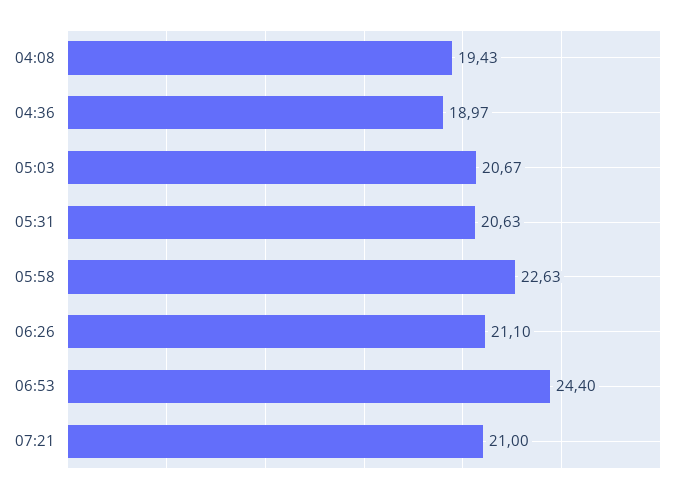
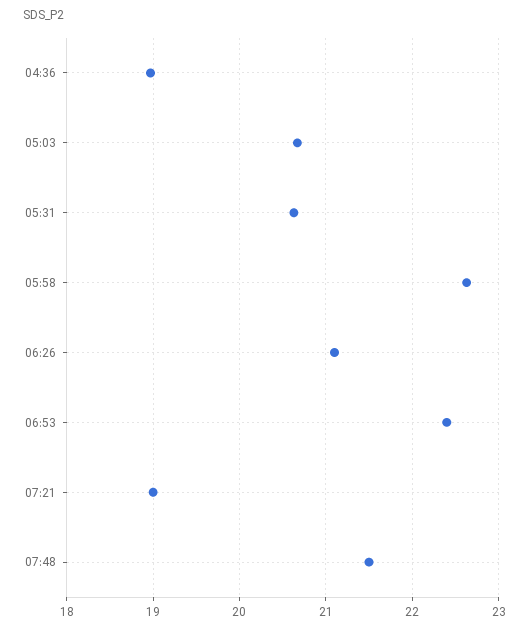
04:08: 19.43 -> none
06:53: 24.4 -> 22.4
07:21: 21 -> 19
07:48: none -> 21.5

